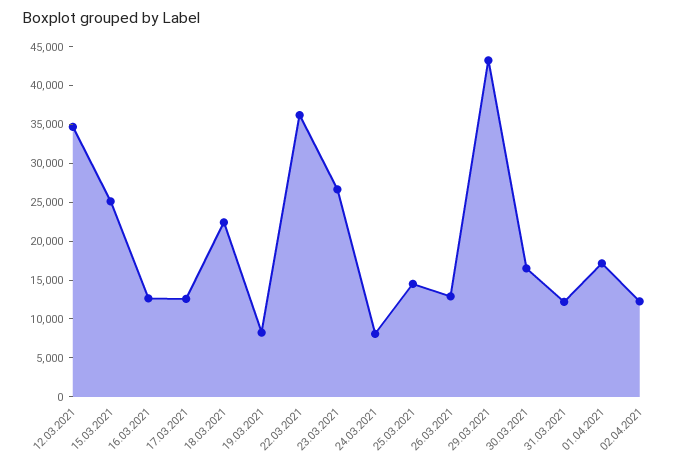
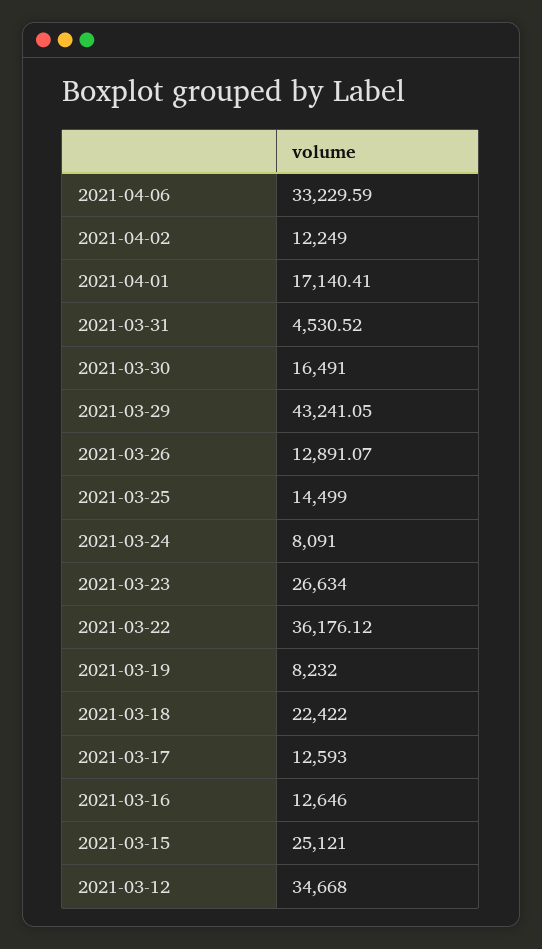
31.03.2021: 12500 -> 4530.52
2021-04-06: none -> 33229.59

